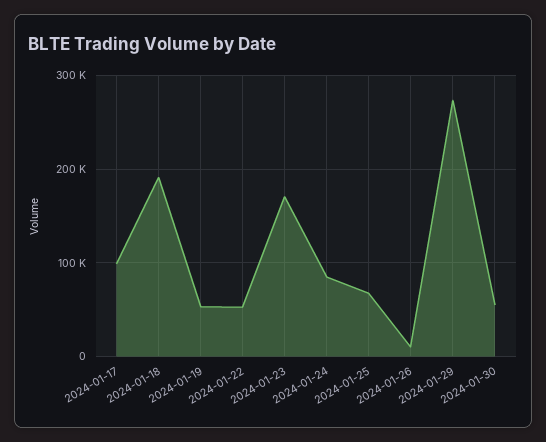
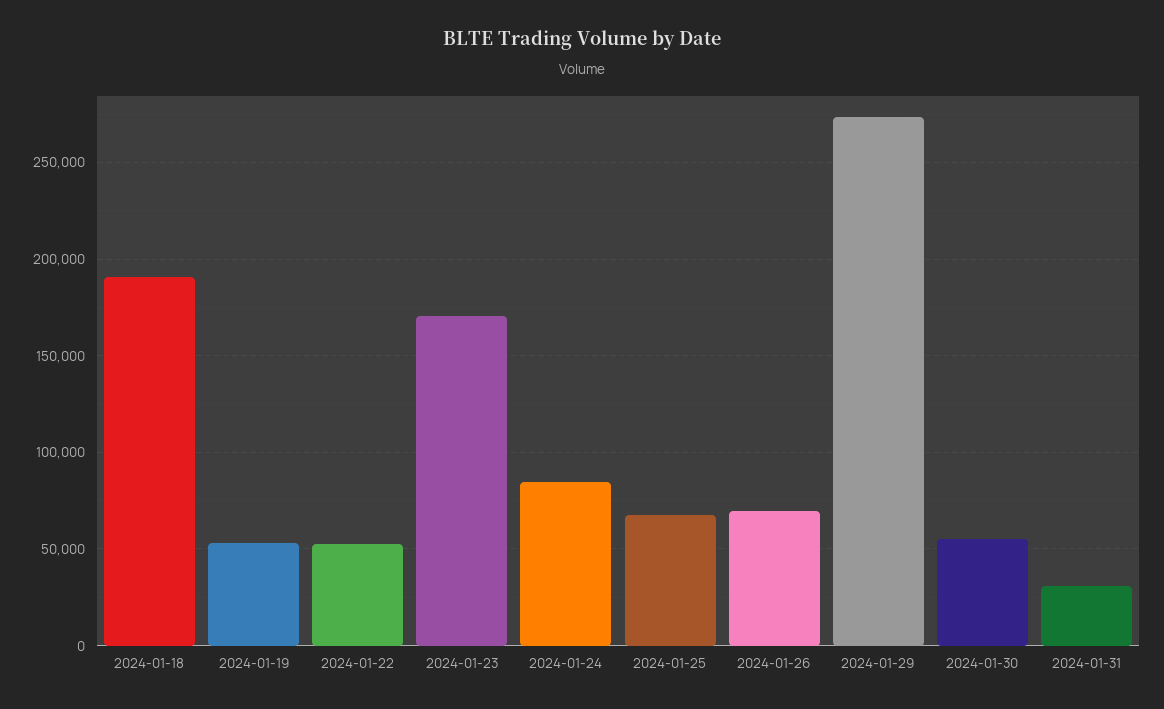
2024-01-17: 100000 -> none
2024-01-26: 10000 -> 70000
2024-01-31: none -> 30000

